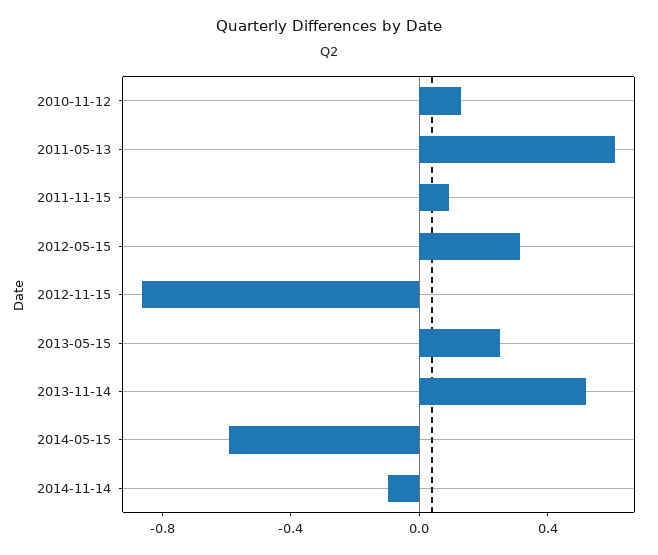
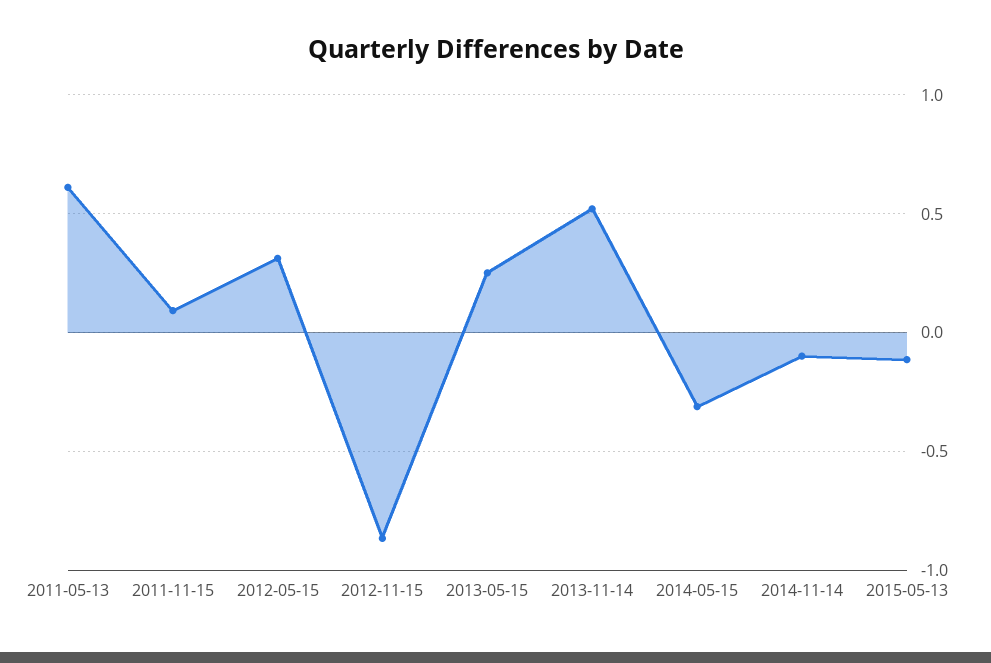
2010-11-12: 0.1 -> none
2014-05-15: -0.6 -> -0.3
2015-05-13: none -> -0.1

